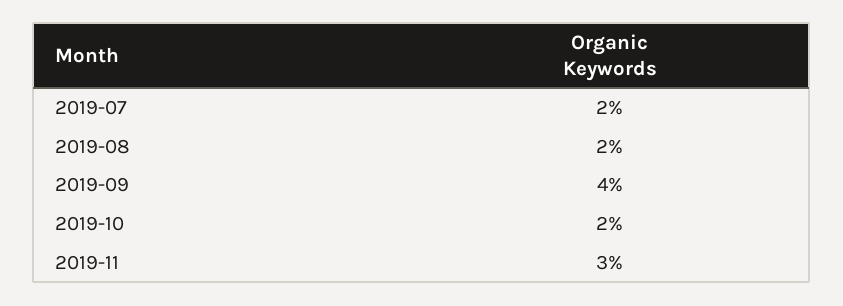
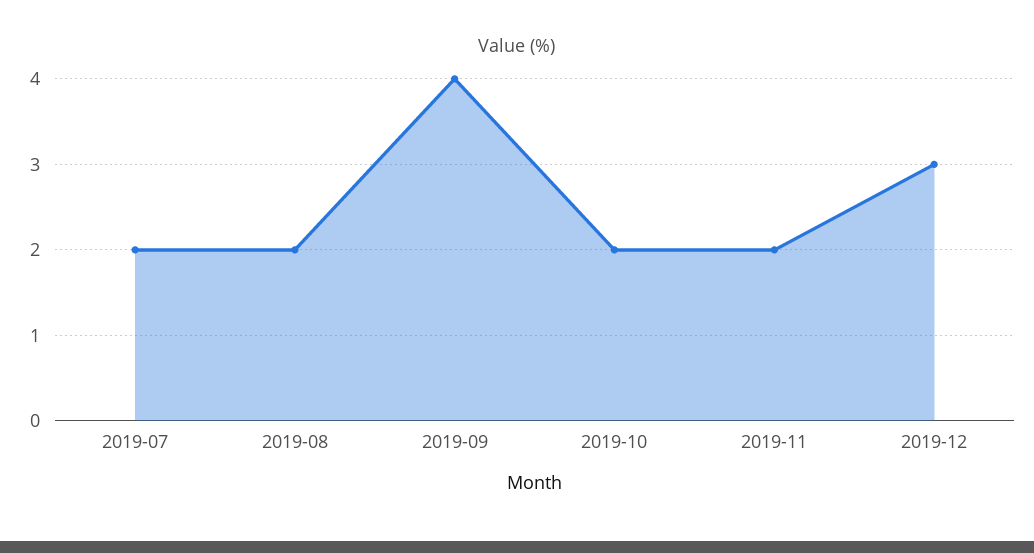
2019-11: 3 -> 2
2019-12: none -> 3

